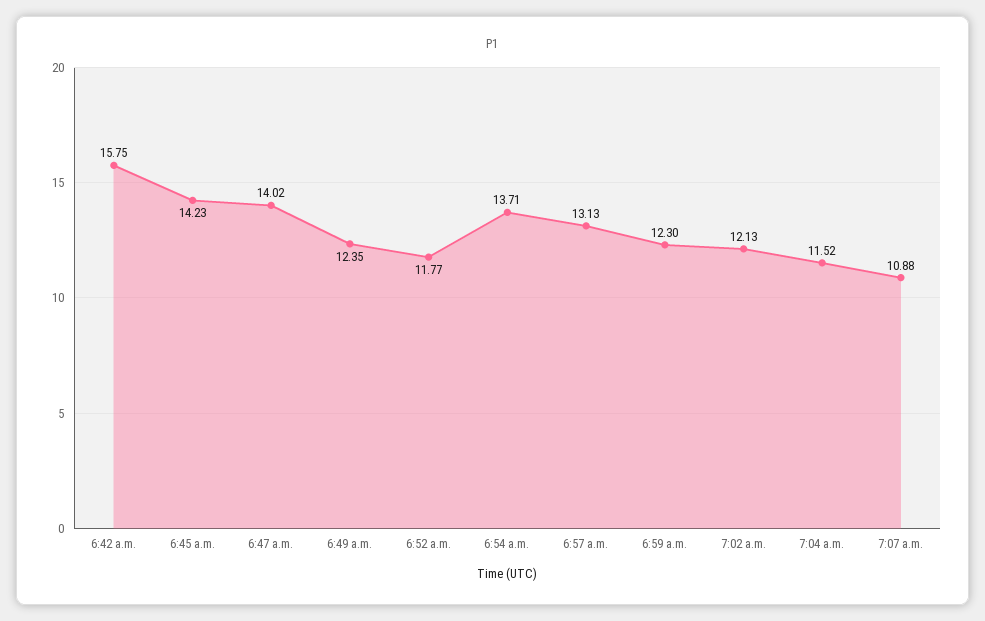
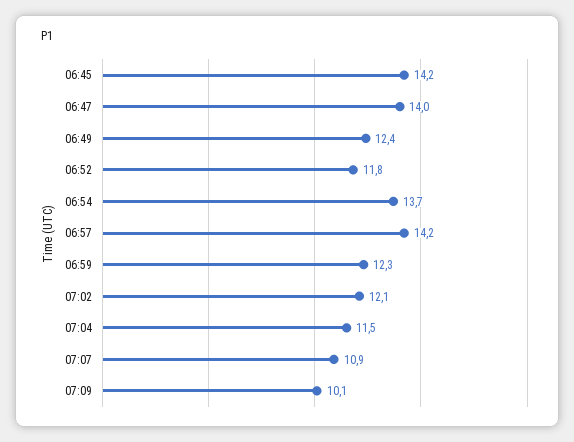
6:42 a.m.: 15.75 -> none
6:57 a.m.: 13.13 -> 14.2
07:09: none -> 10.1

